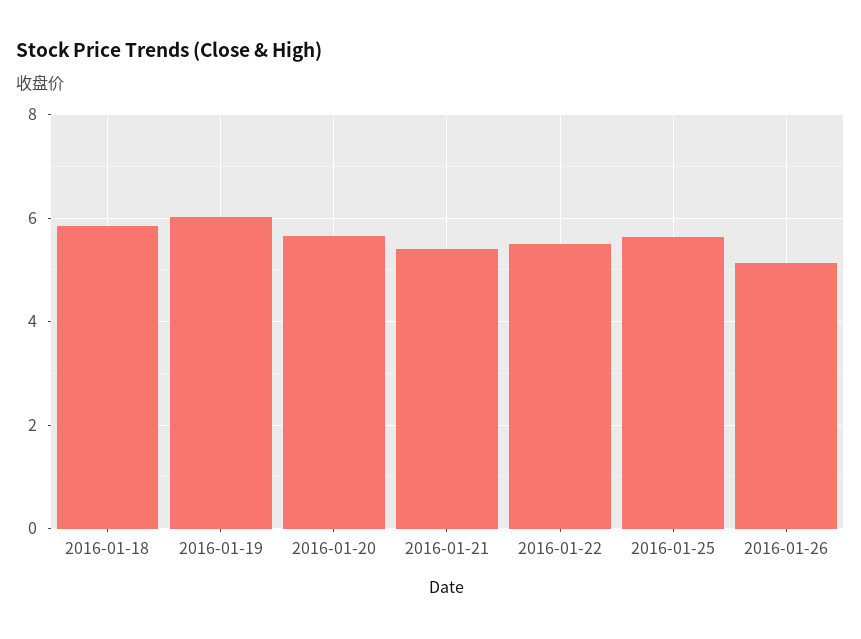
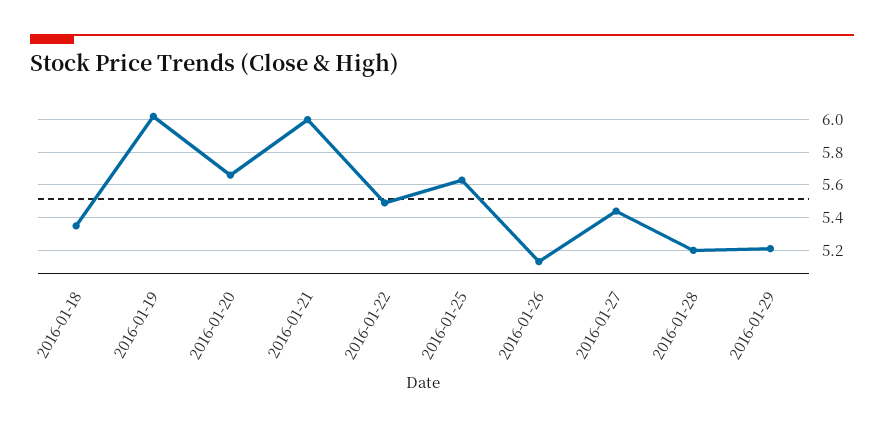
2016-01-18: 5.8 -> 5.35
2016-01-21: 5.4 -> 6
2016-01-27: none -> 5.45
2016-01-28: none -> 5.2
2016-01-29: none -> 5.2

